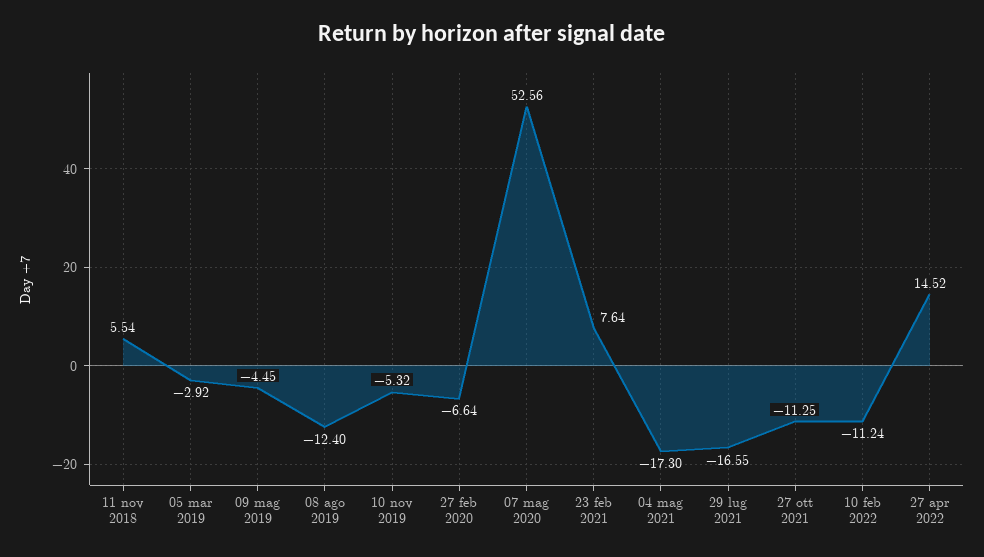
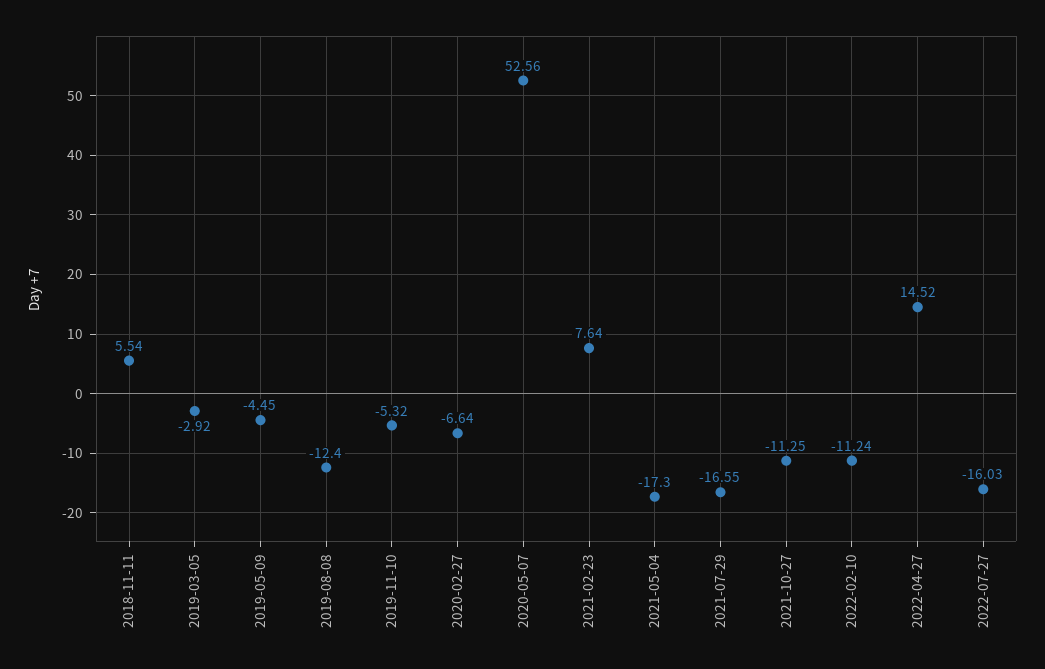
2022-07-27: none -> -16.03

